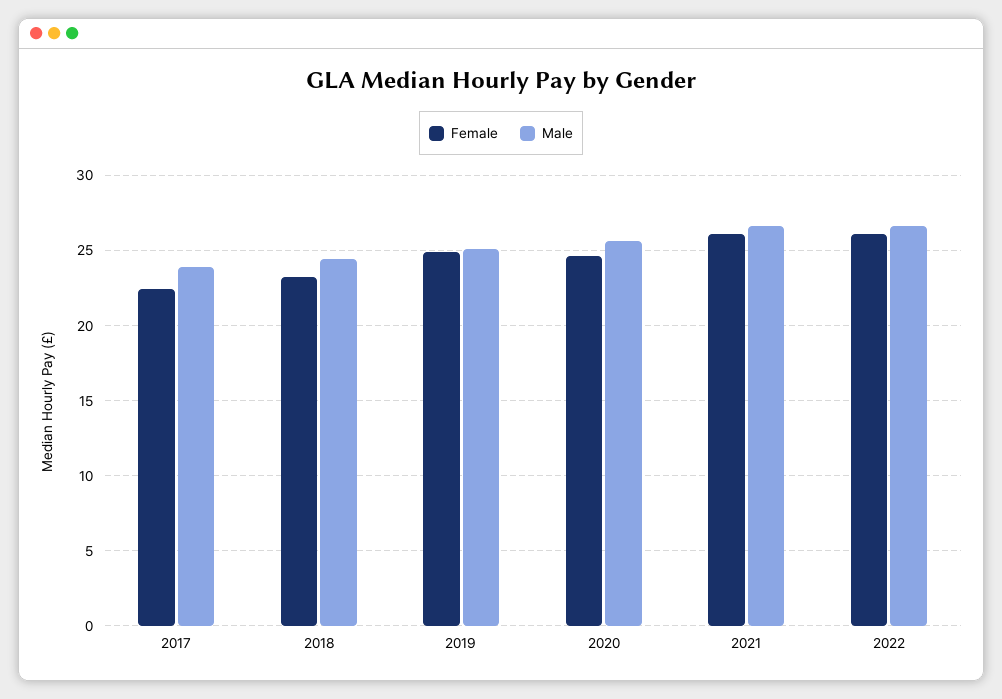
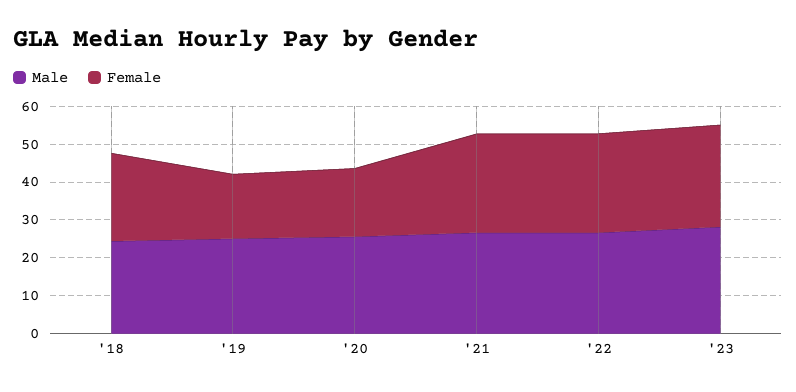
Female, 2017: 22.5 -> none
Male, 2017: 24 -> none
Female, 2019: 25 -> 17.5
Female, 2020: 24.5 -> 17.5
Male, '23: none -> 27.5
Female, '23: none -> 27.5

